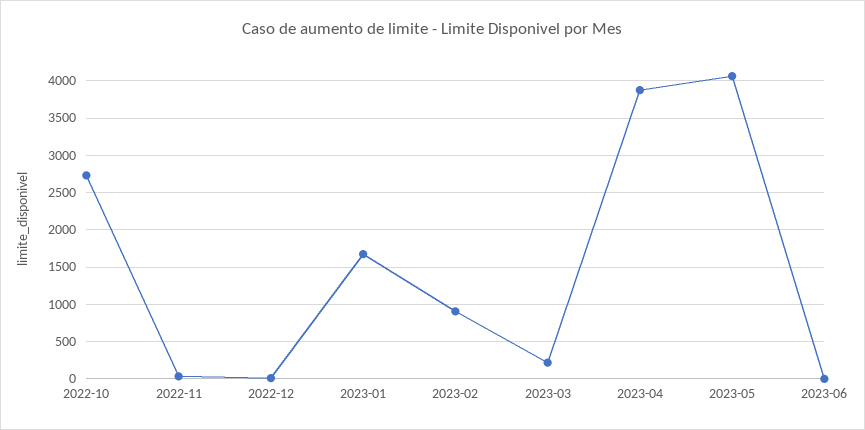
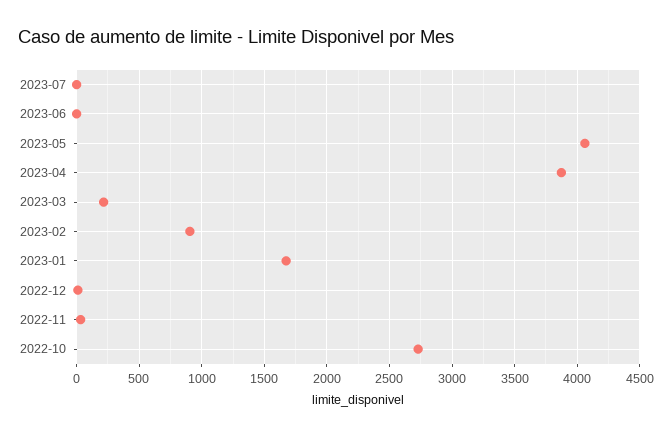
2023-07: none -> 0

